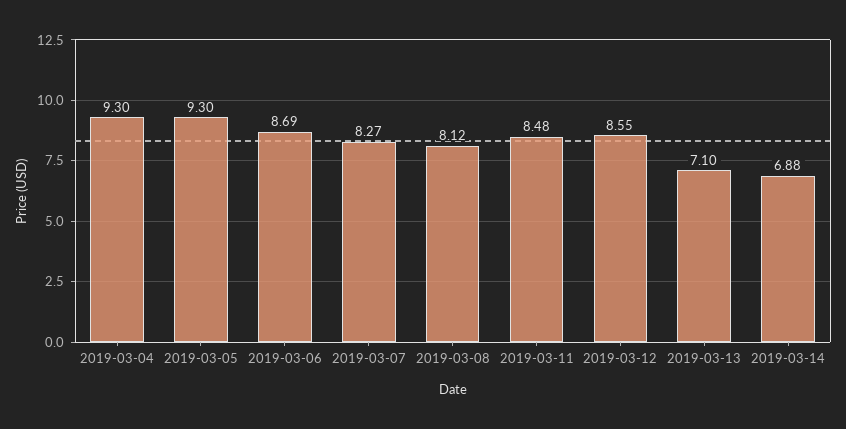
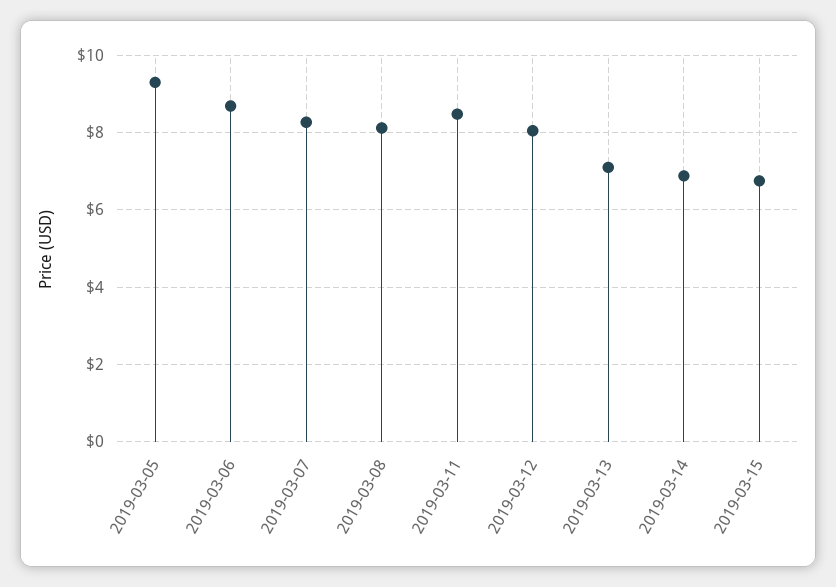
2019-03-04: 9.3 -> none
2019-03-12: 8.55 -> 8
2019-03-15: none -> 6.8

